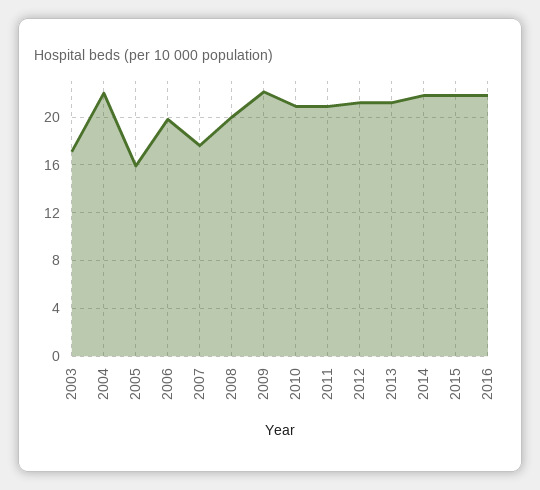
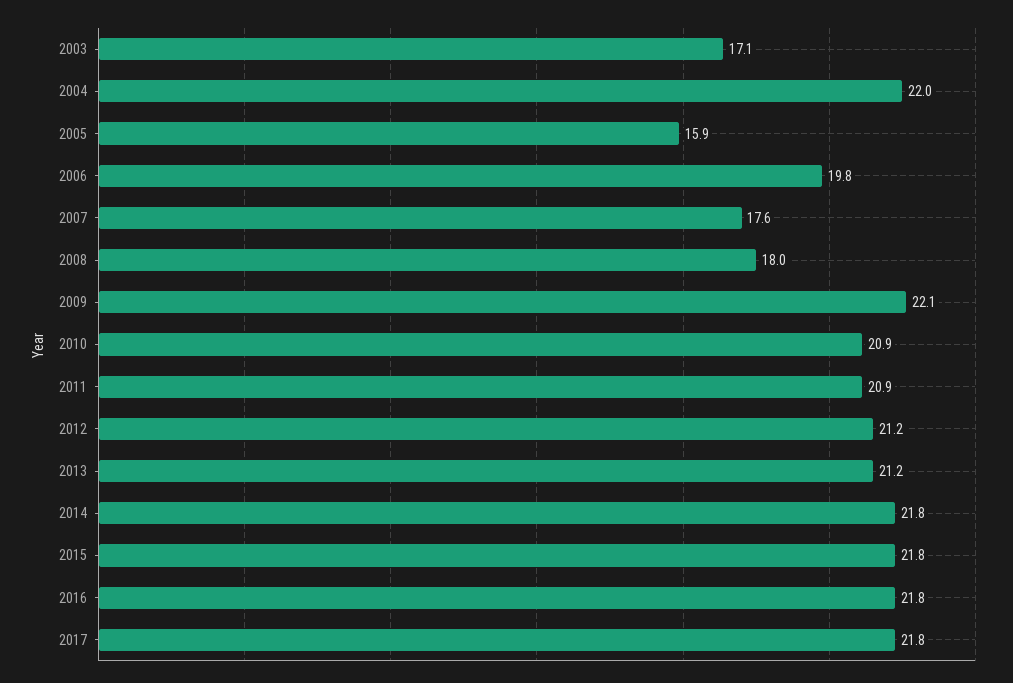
2008: 20 -> 18
2017: none -> 21.8

